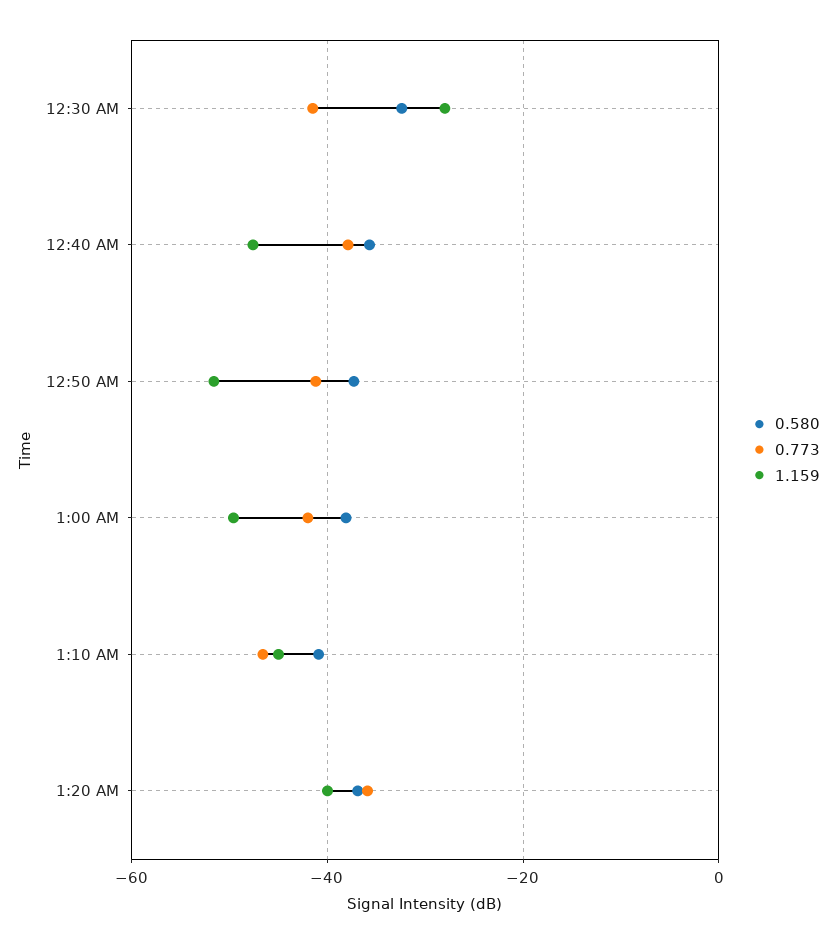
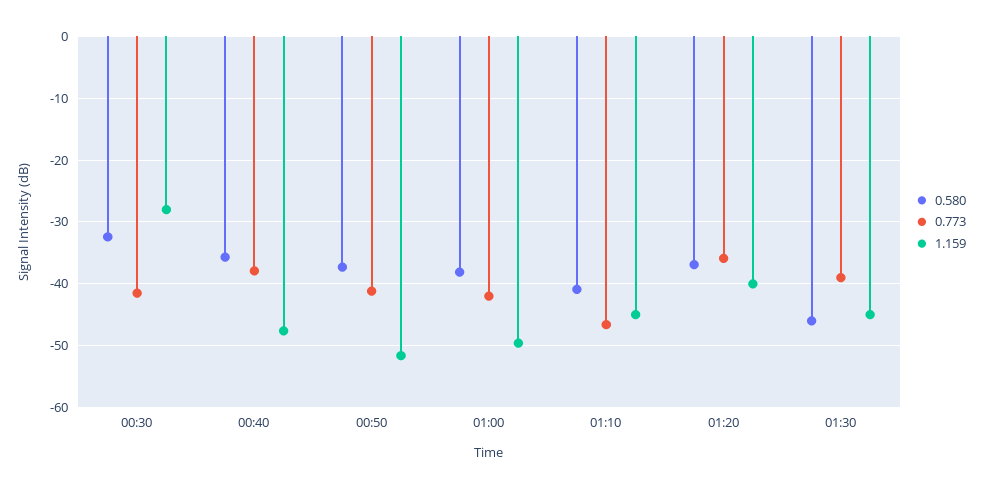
0.580, 01:30: none -> -46
0.773, 01:30: none -> -39
1.159, 01:30: none -> -45

